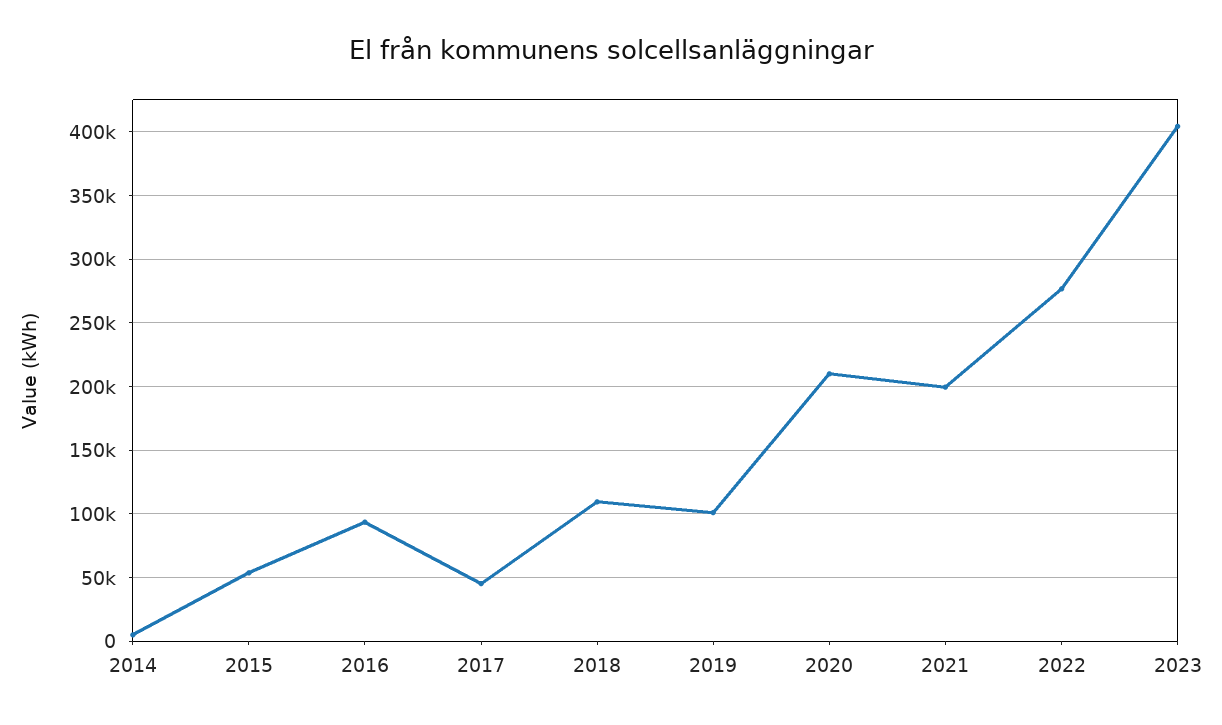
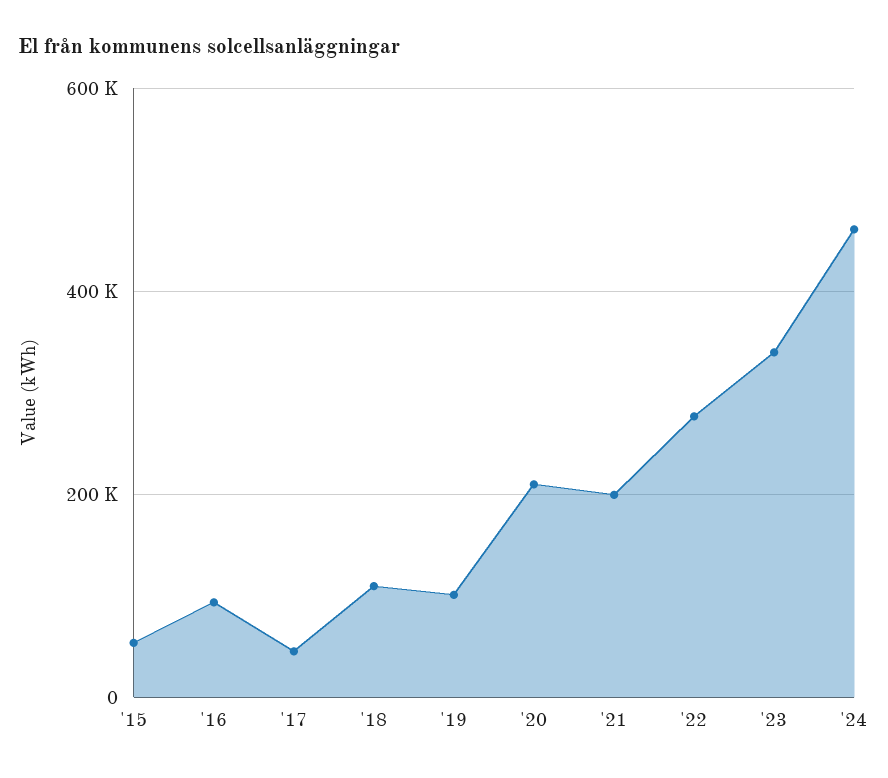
2014: 5000 -> none
2023: 405000 -> 340000
'24: none -> 460000

